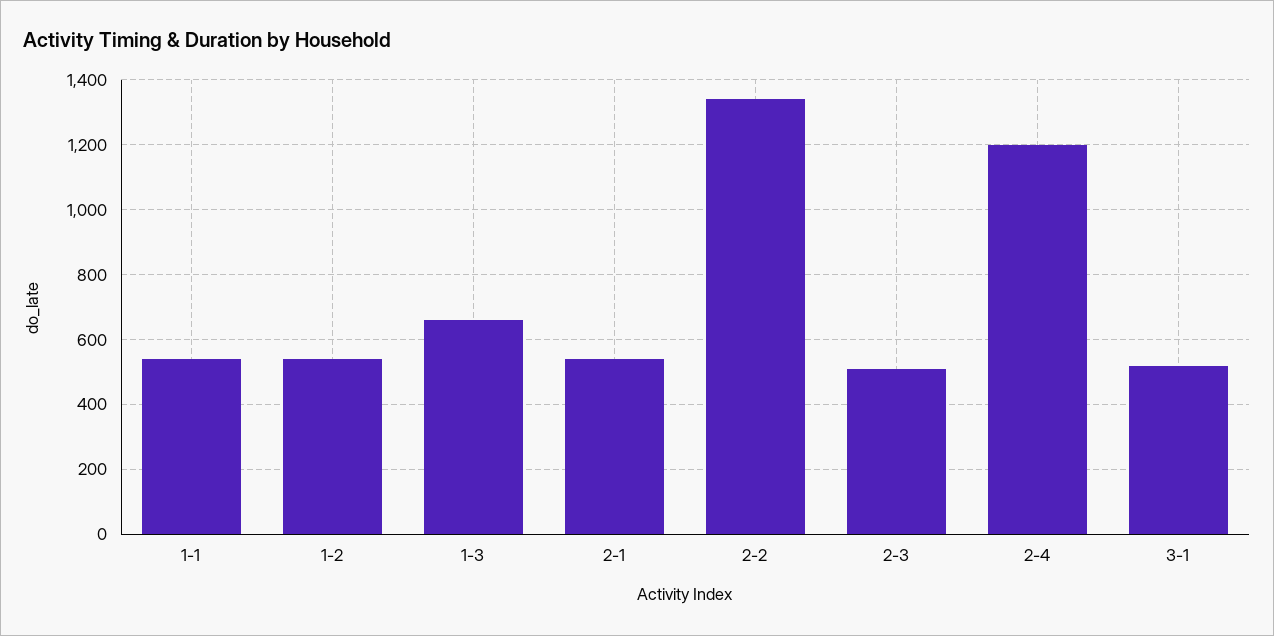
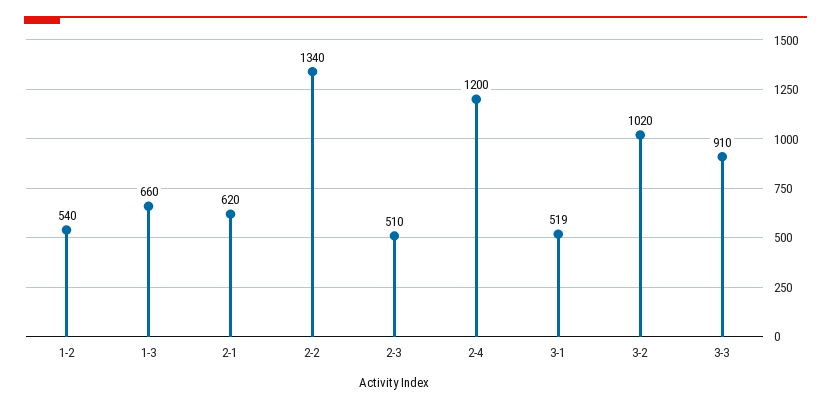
1-1: 540 -> none
2-1: 540 -> 620
3-2: none -> 1020
3-3: none -> 910

